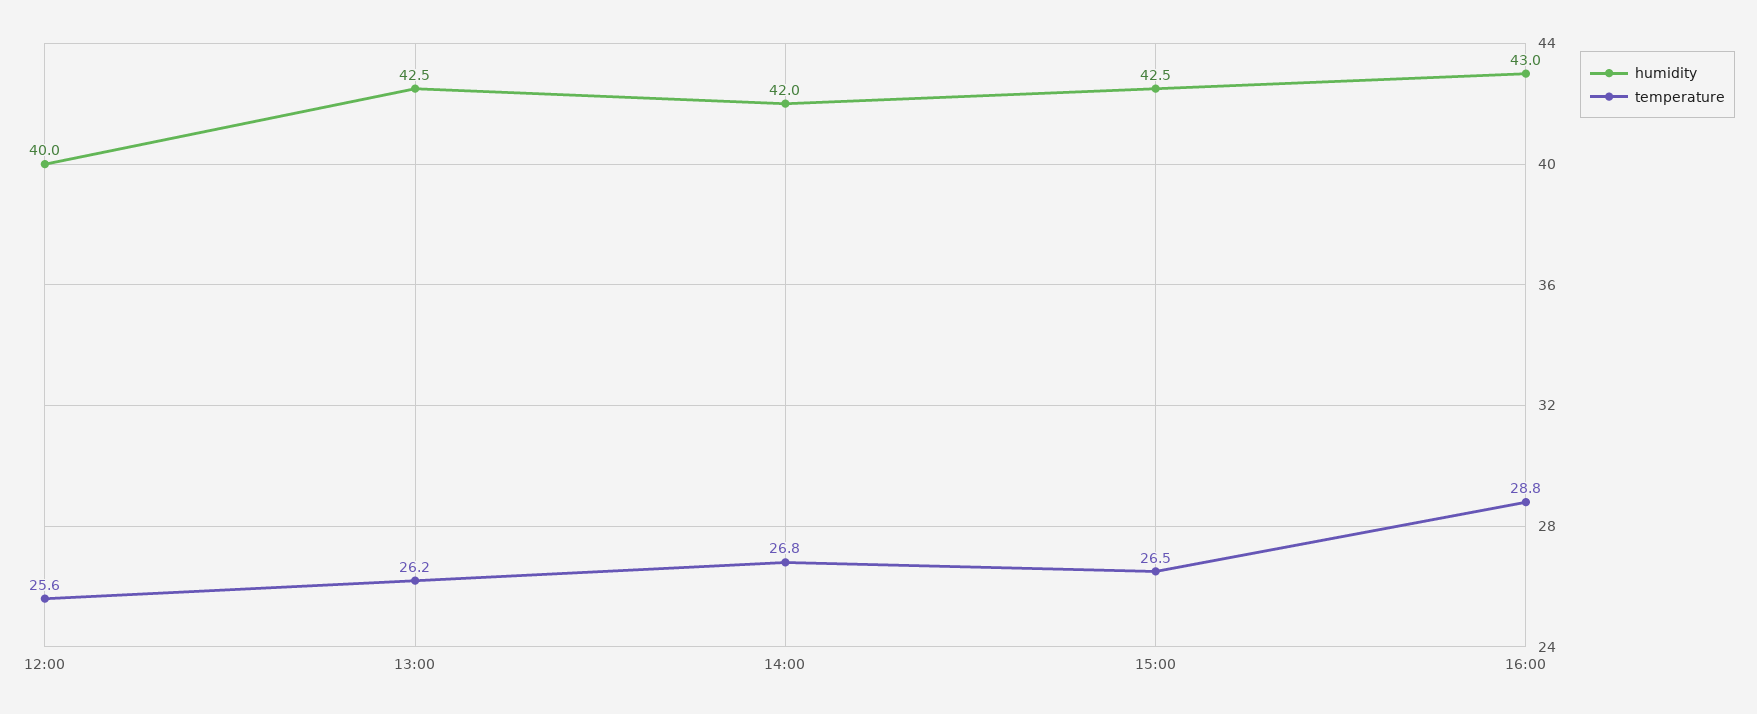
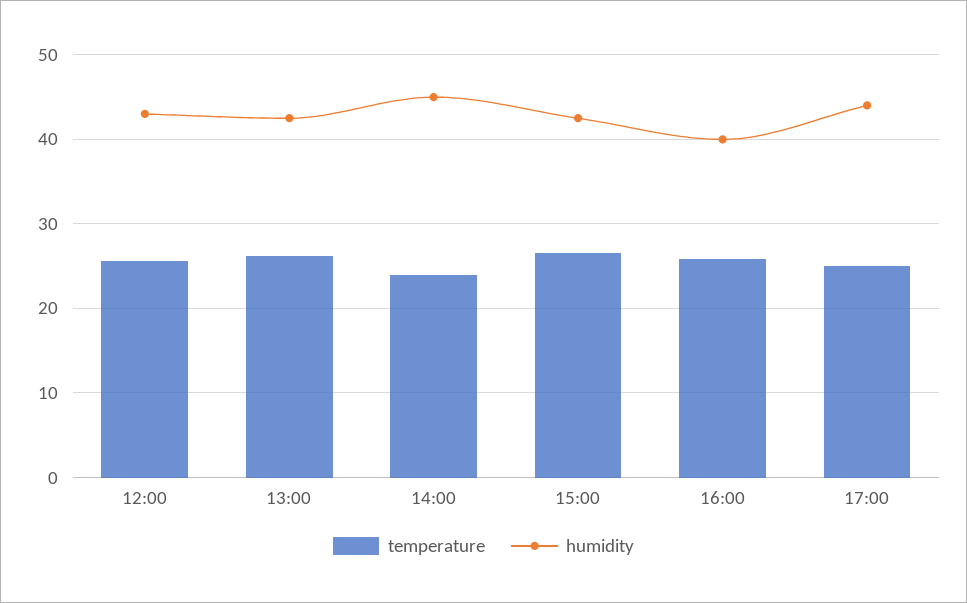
humidity, 12:00: 40 -> 43
humidity, 14:00: 42 -> 45
temperature, 14:00: 26.8 -> 24
humidity, 16:00: 43 -> 40
temperature, 16:00: 28.8 -> 26
temperature, 17:00: none -> 25
humidity, 17:00: none -> 44

